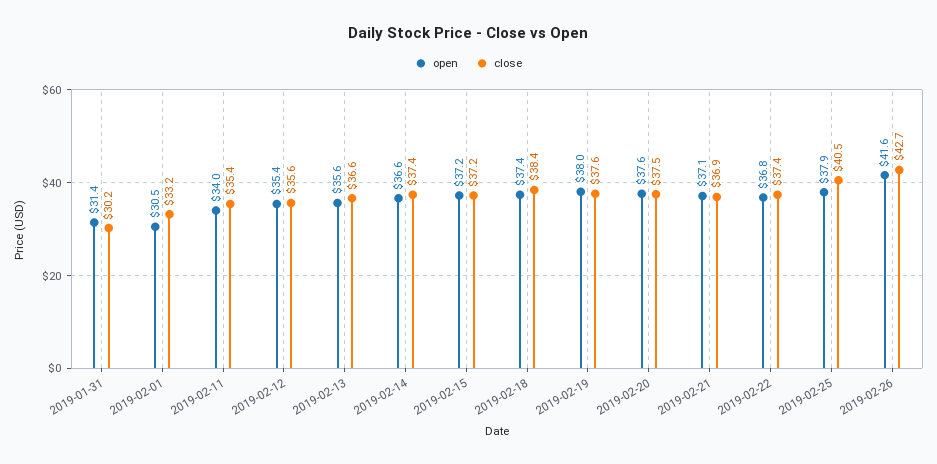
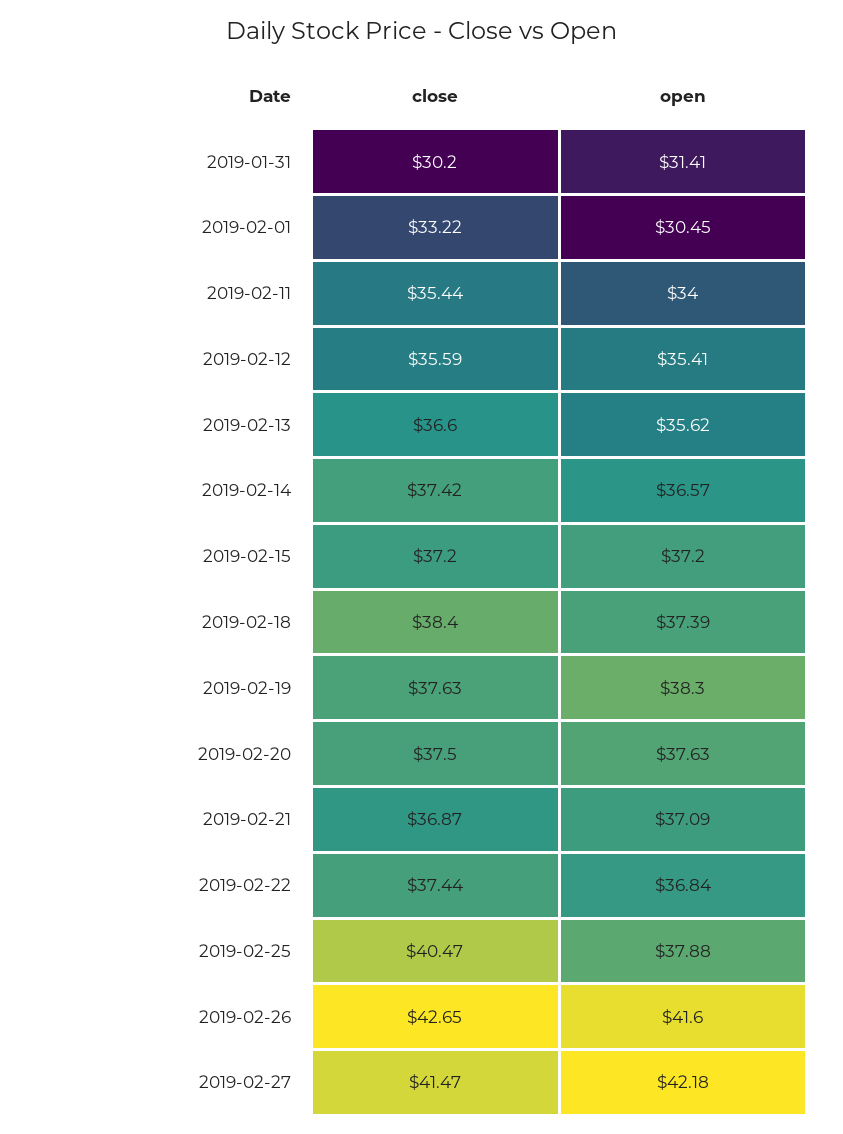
open, 2019-02-19: 38 -> 38.3
close, 2019-02-27: none -> 41.47
open, 2019-02-27: none -> 42.18

